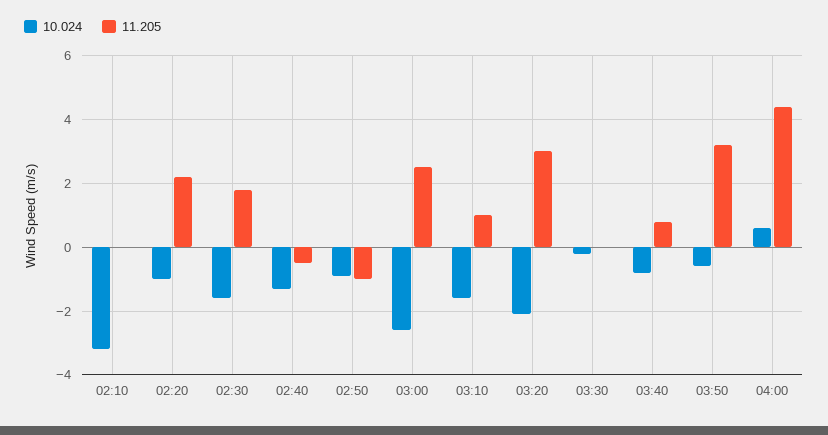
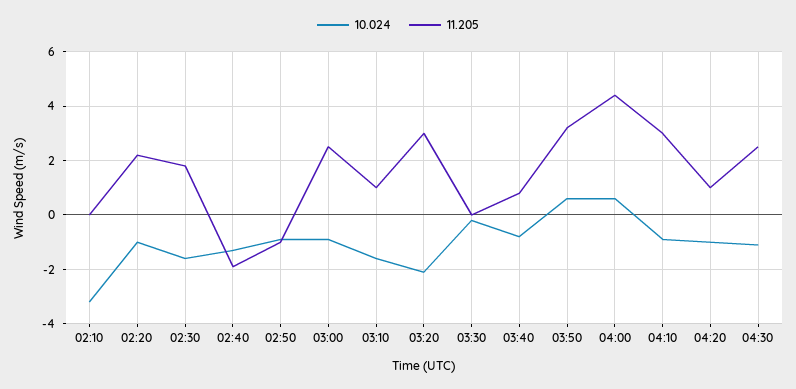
11.205, 02:40: -0.5 -> -2
10.024, 03:00: -2.5 -> -1
10.024, 03:50: -0.5 -> 0.5
10.024, 04:10: none -> -1
11.205, 04:10: none -> 3
10.024, 04:20: none -> -1
11.205, 04:20: none -> 1
10.024, 04:30: none -> -1
11.205, 04:30: none -> 2.5

